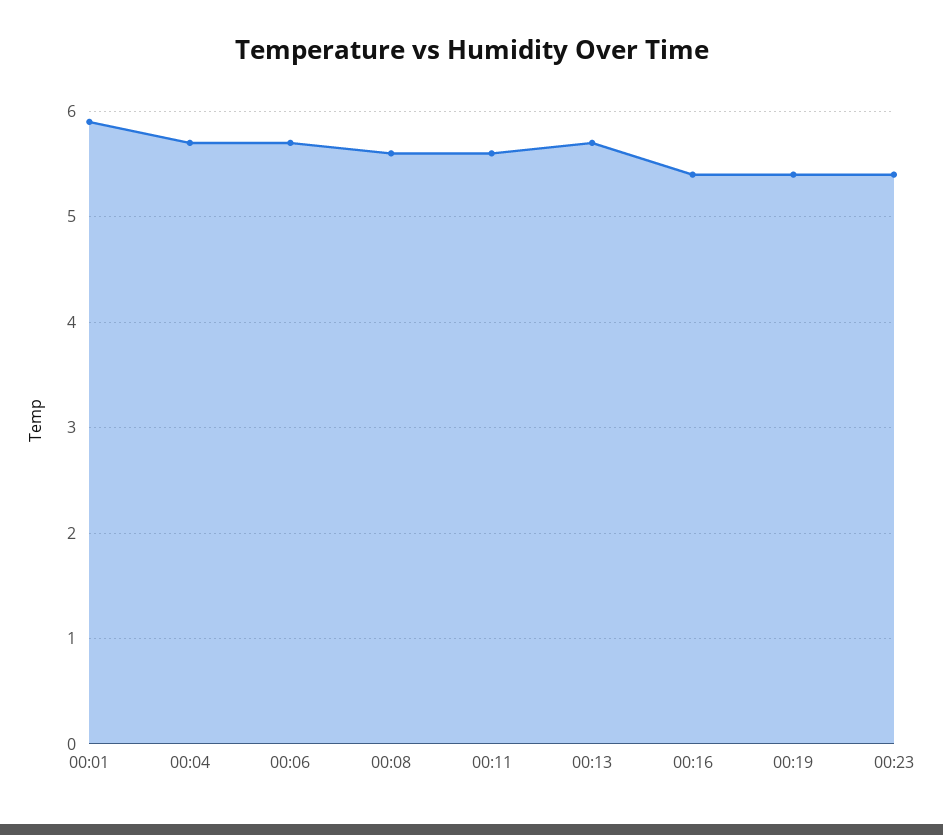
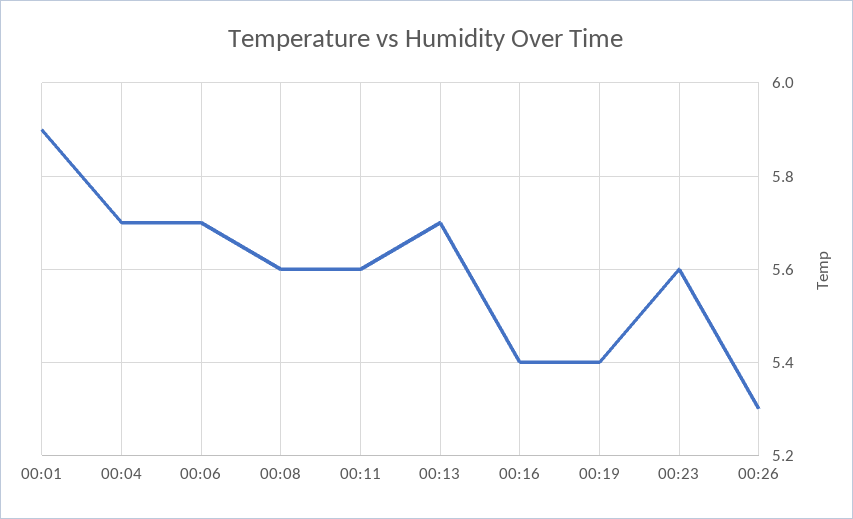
00:23: 5.4 -> 5.6
00:26: none -> 5.3

